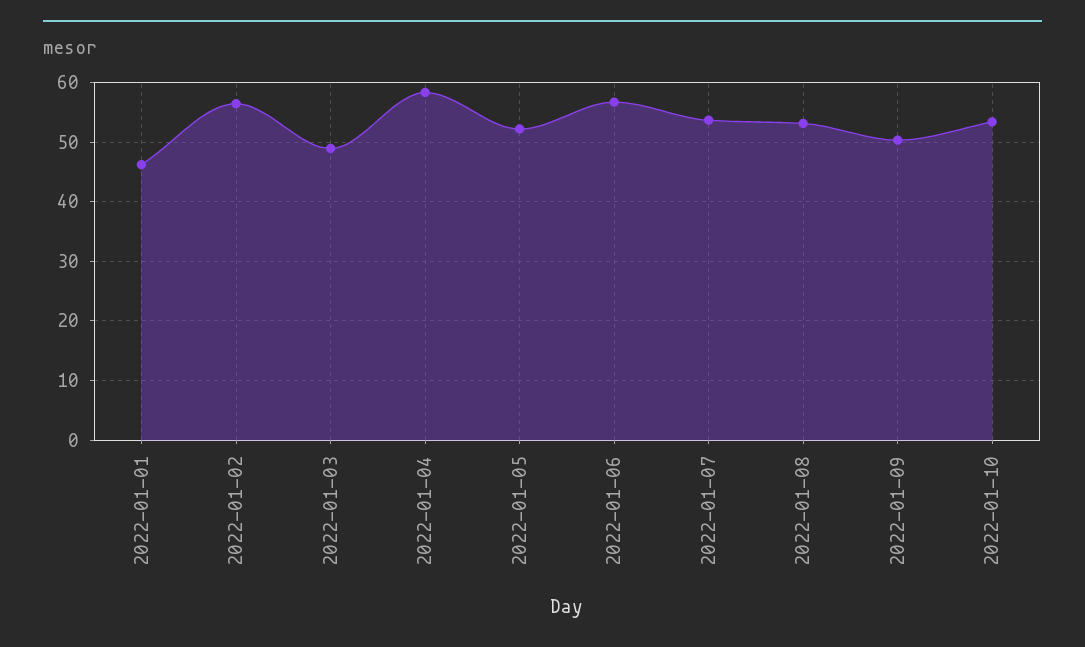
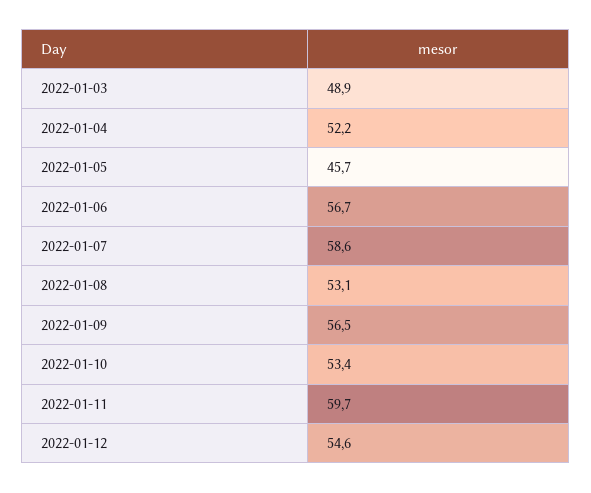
2022-01-01: 46 -> none
2022-01-02: 56 -> none
2022-01-04: 58 -> 52.2
2022-01-05: 52 -> 45.7
2022-01-07: 54 -> 58.6
2022-01-09: 50 -> 56.5
2022-01-11: none -> 59.7
2022-01-12: none -> 54.6

